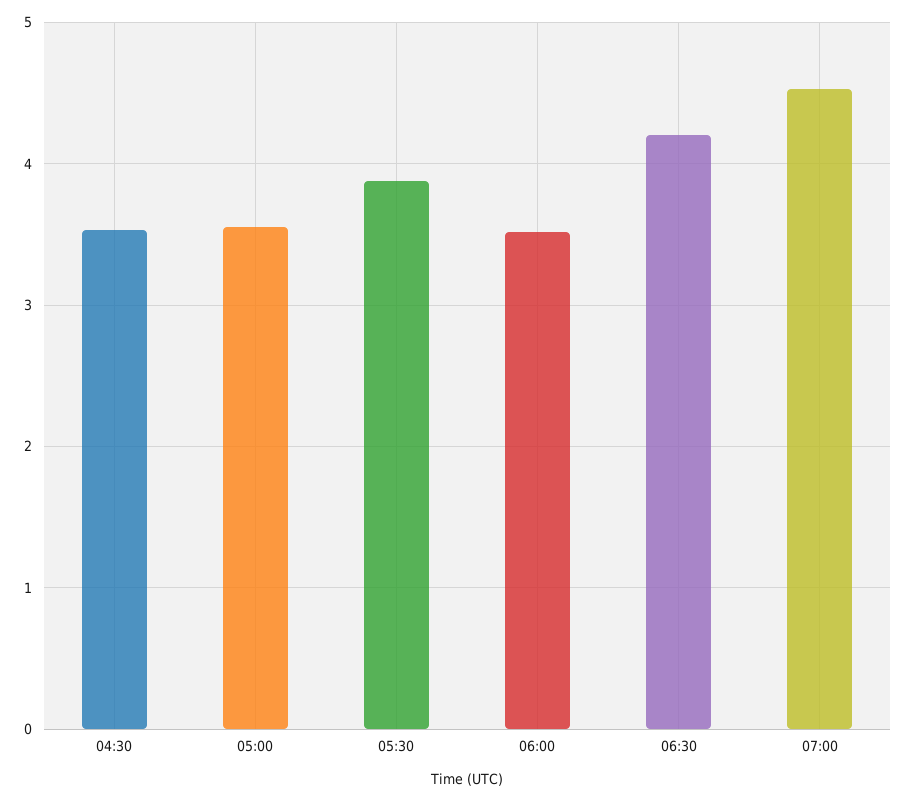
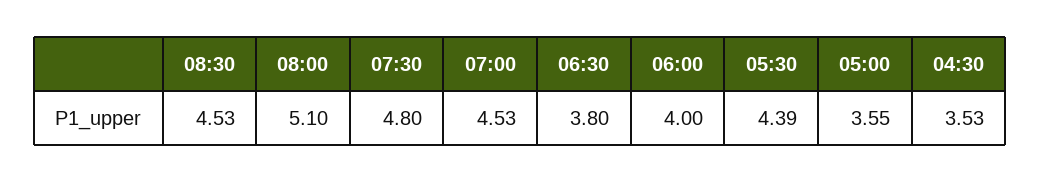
05:30: 3.9 -> 4.39
06:00: 3.5 -> 4
06:30: 4.2 -> 3.8
08:30: none -> 4.53
08:00: none -> 5.1
07:30: none -> 4.8

